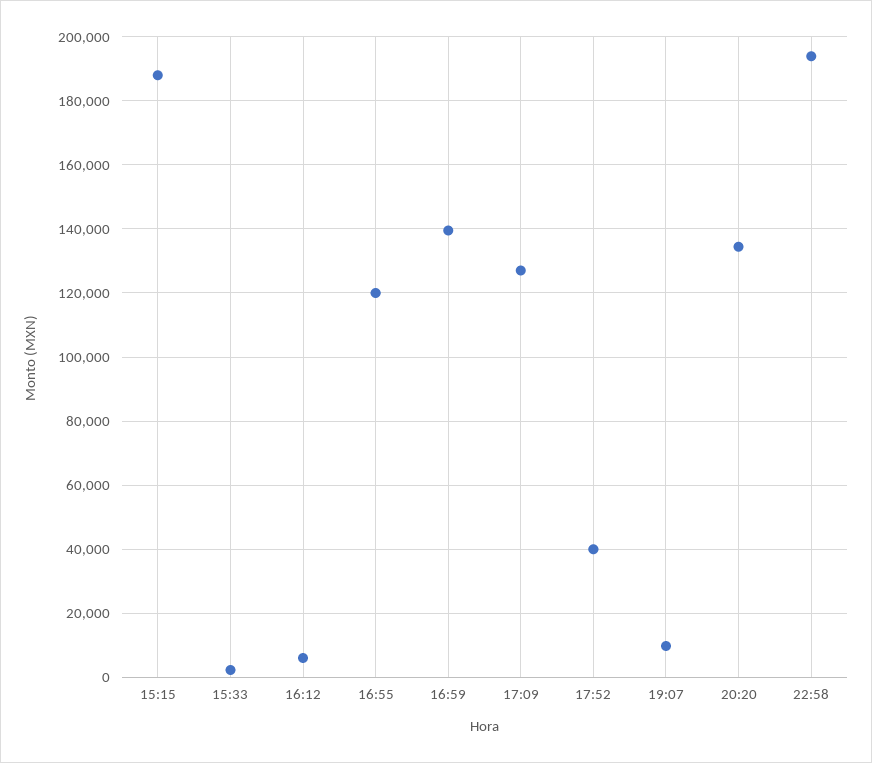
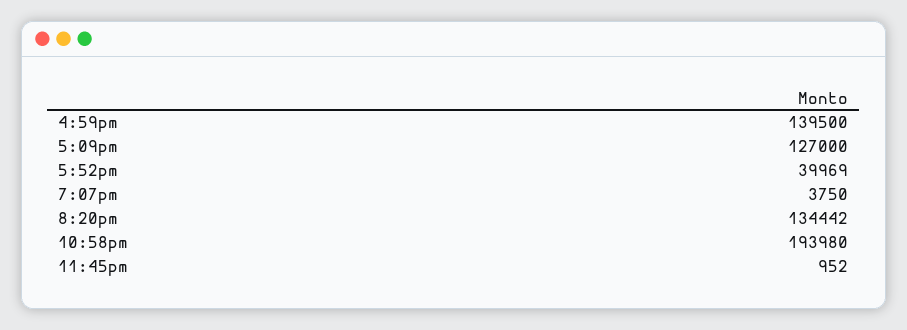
15:15: 188000 -> none
15:33: 2000 -> none
16:12: 6000 -> none
16:55: 120000 -> none
19:07: 10000 -> 3750
11:45pm: none -> 952

